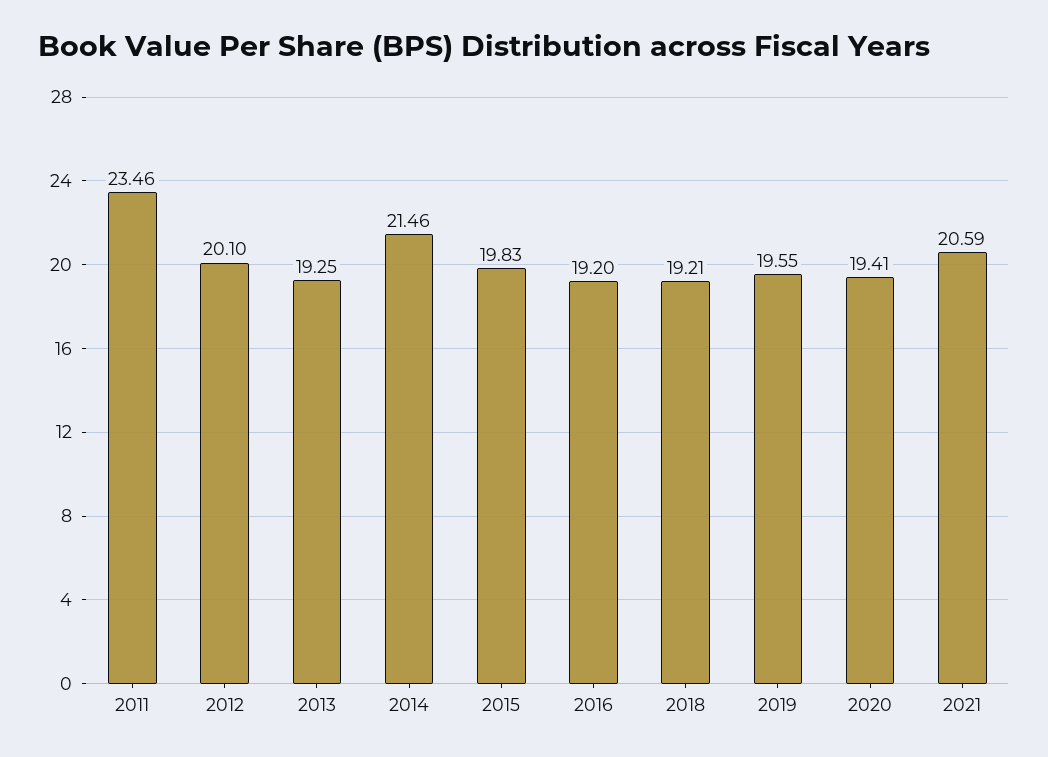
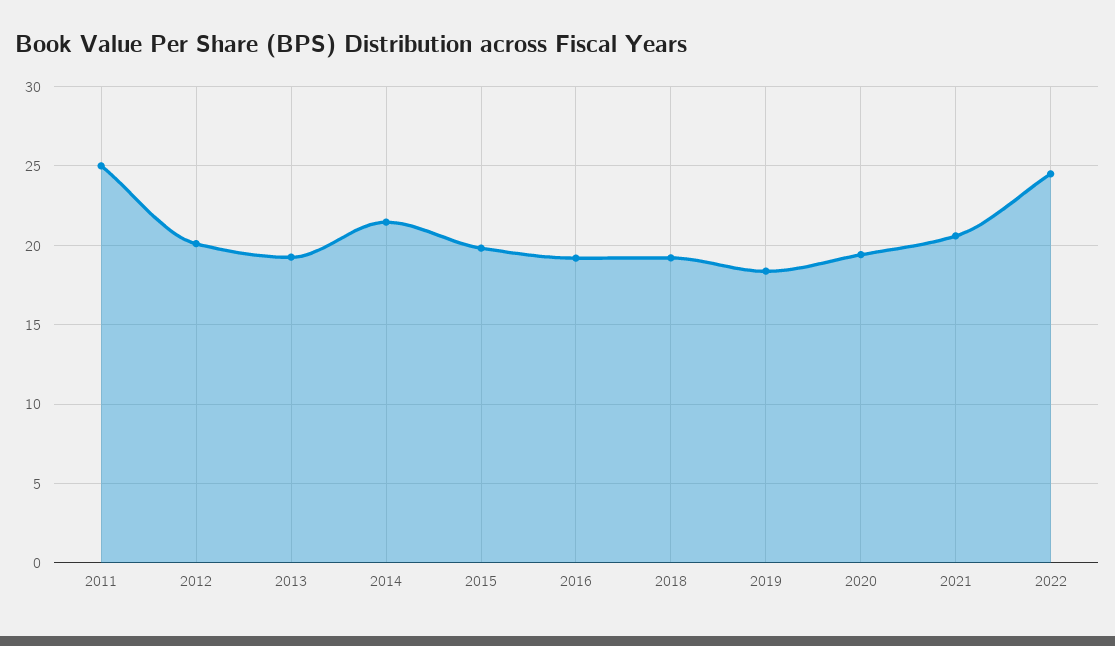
2011: 23.46 -> 25
2019: 19.55 -> 18.5
2022: none -> 24.5

